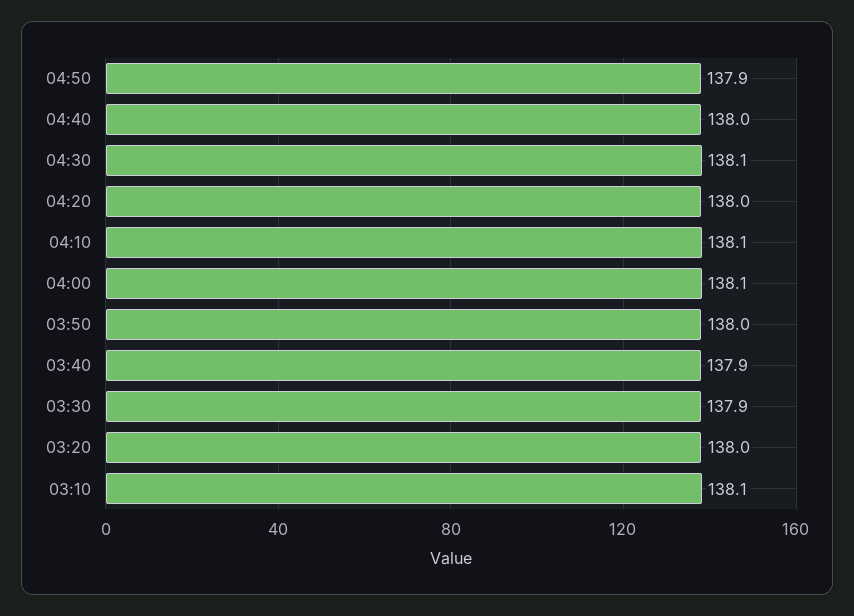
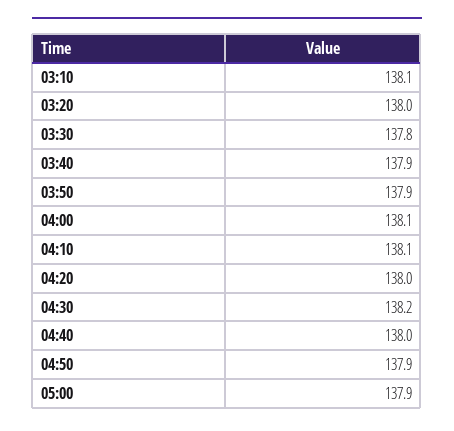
04:30: 138.1 -> 138.2
03:50: 138 -> 137.9
03:30: 137.9 -> 137.8
05:00: none -> 137.9

